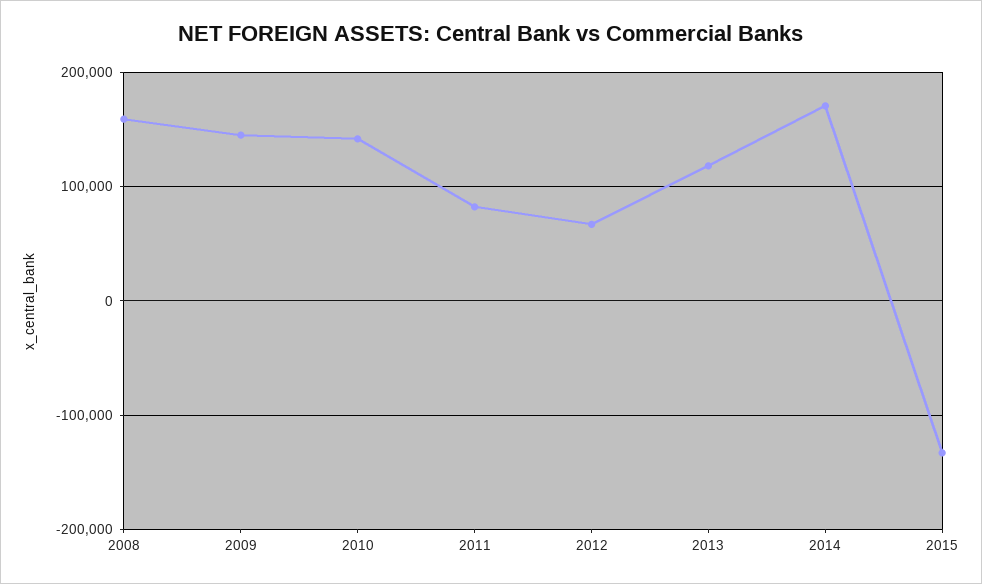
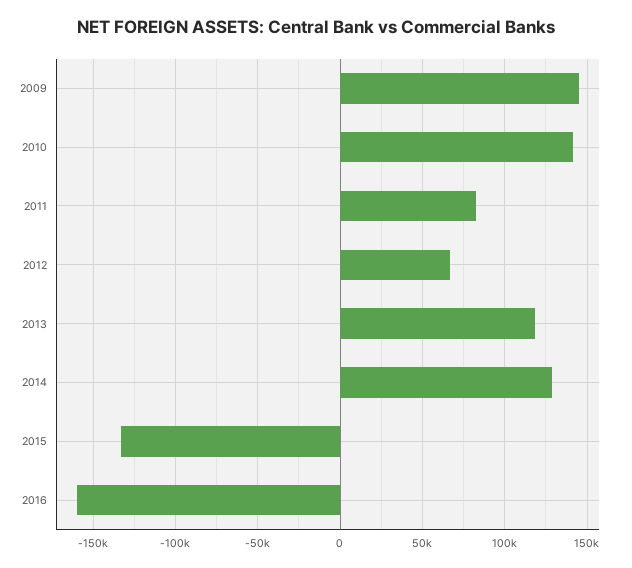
2008: 160000 -> none
2014: 170000 -> 130000
2016: none -> -160000

